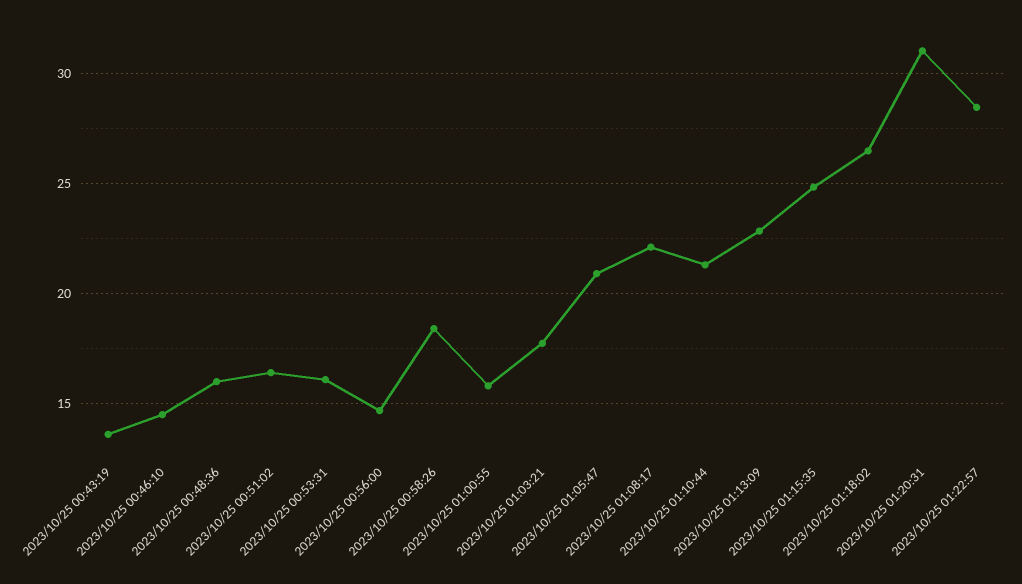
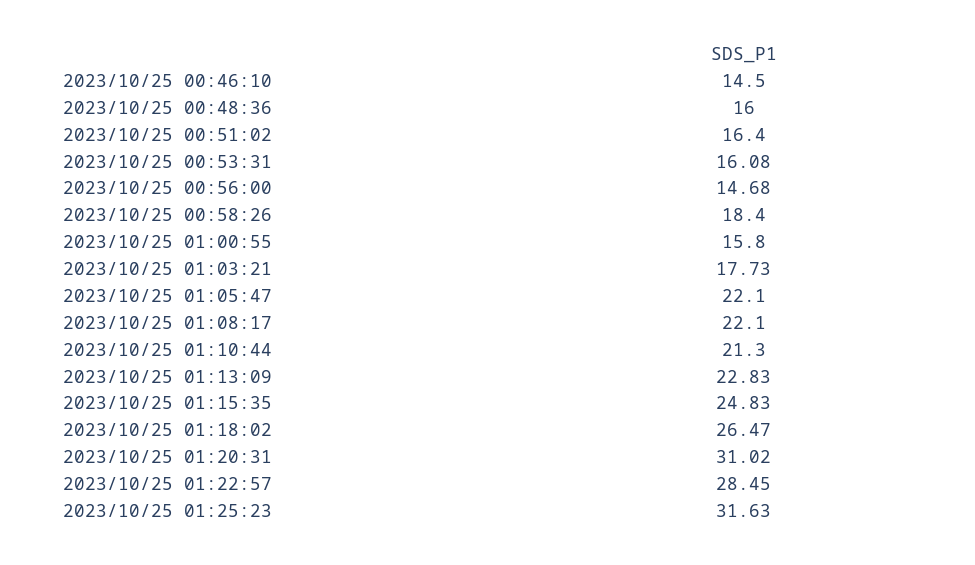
2023/10/25 00:43:19: 13.5 -> none
2023/10/25 01:05:47: 21 -> 22.1
2023/10/25 01:25:23: none -> 31.63

